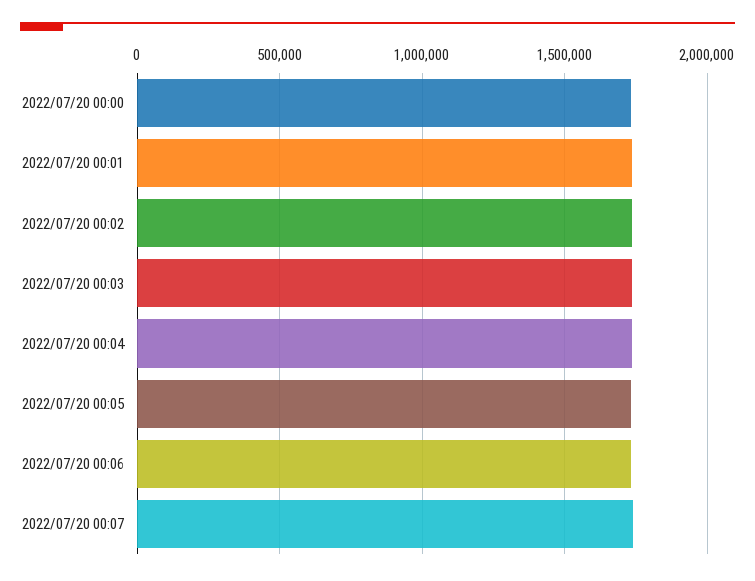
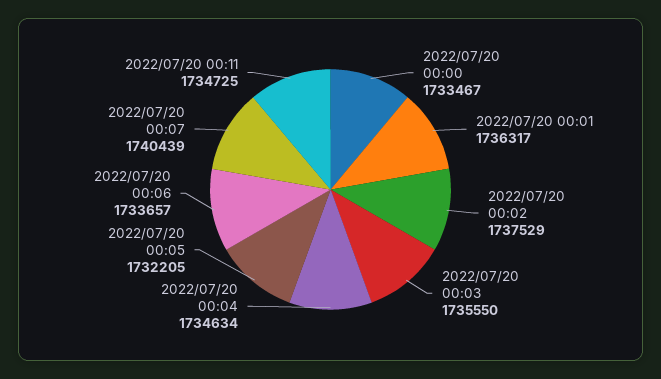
2022/07/20 00:11: none -> 1734725

